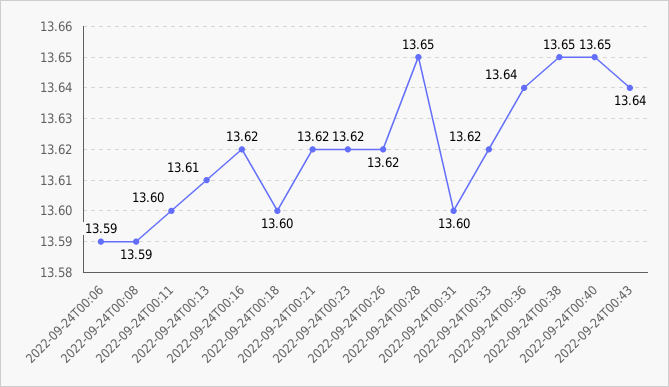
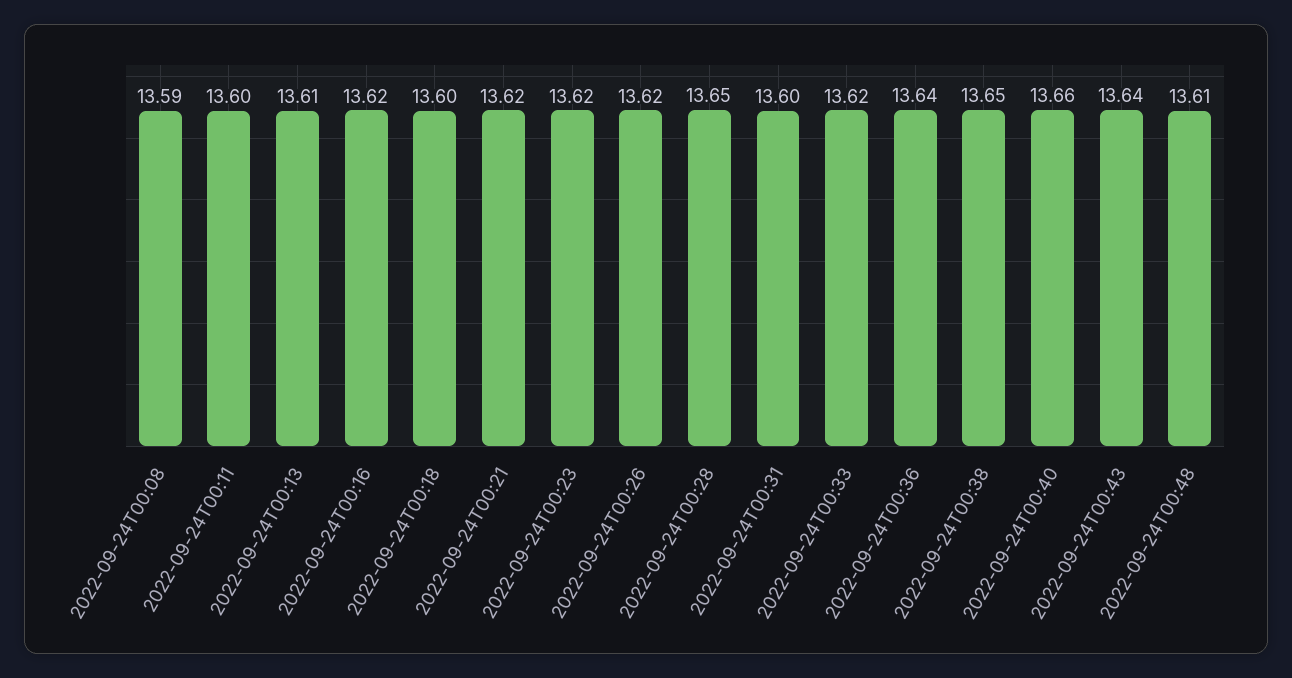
2022-09-24T00:06: 13.59 -> none
2022-09-24T00:40: 13.65 -> 13.66
2022-09-24T00:48: none -> 13.61

